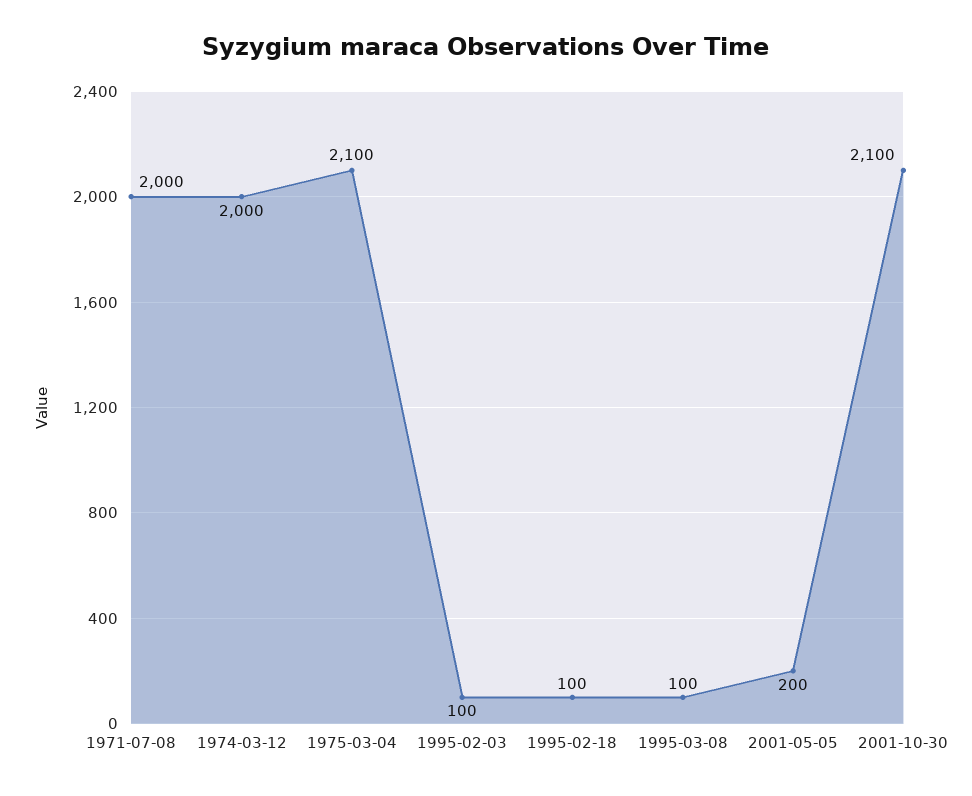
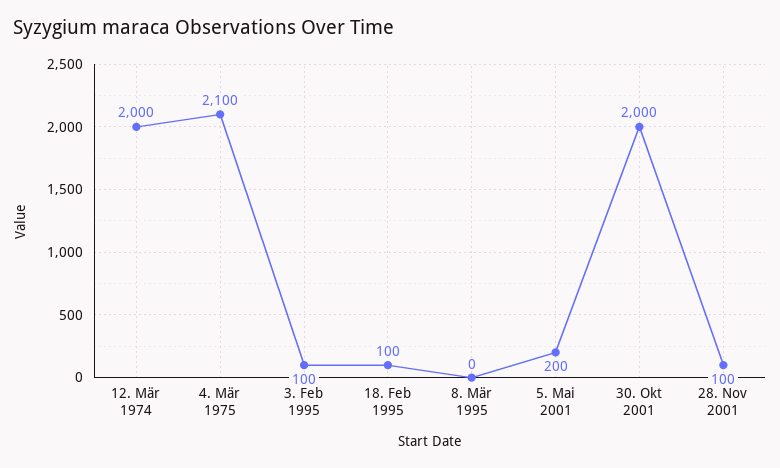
1971-07-08: 2000 -> none
1995-03-08: 100 -> 0
2001-10-30: 2100 -> 2000
28. Nov 2001: none -> 100

